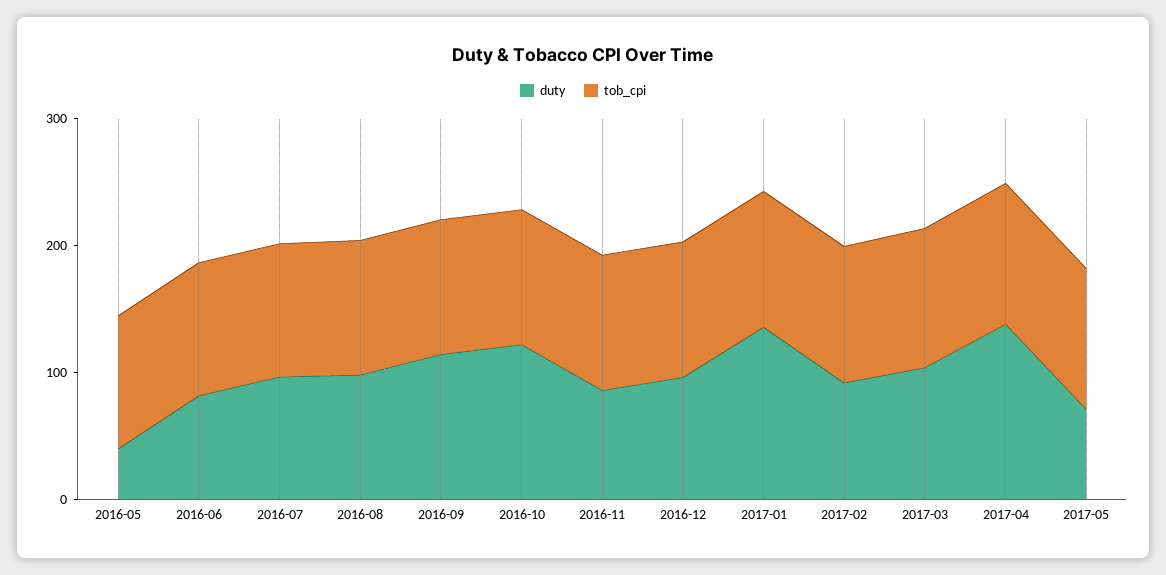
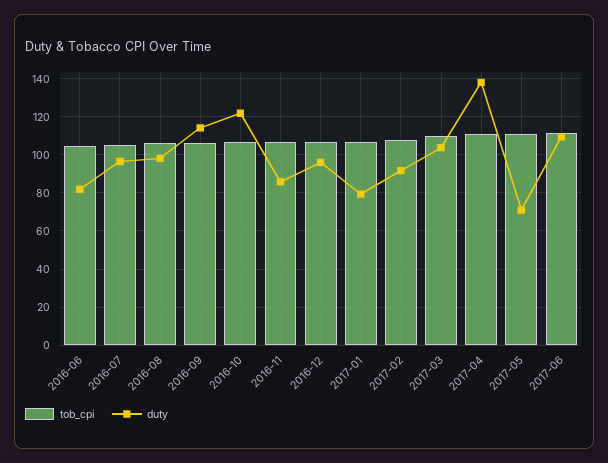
duty, 2016-05: 40 -> none
tob_cpi, 2016-05: 100 -> none
duty, 2017-01: 140 -> 80
tob_cpi, 2017-06: none -> 110
duty, 2017-06: none -> 110

